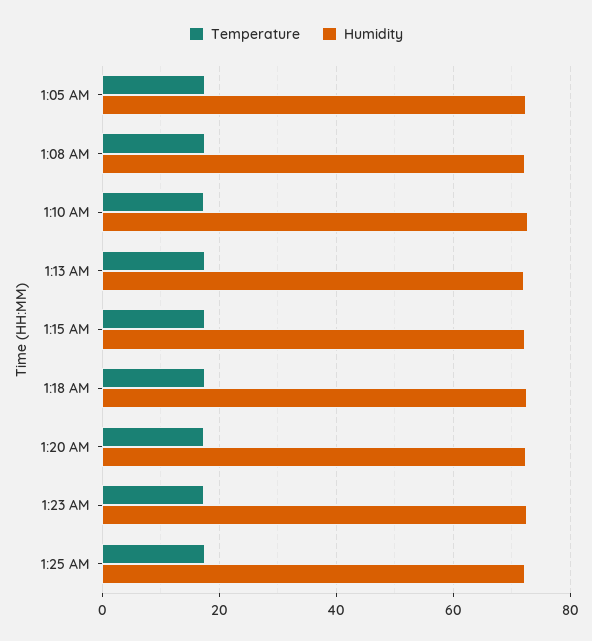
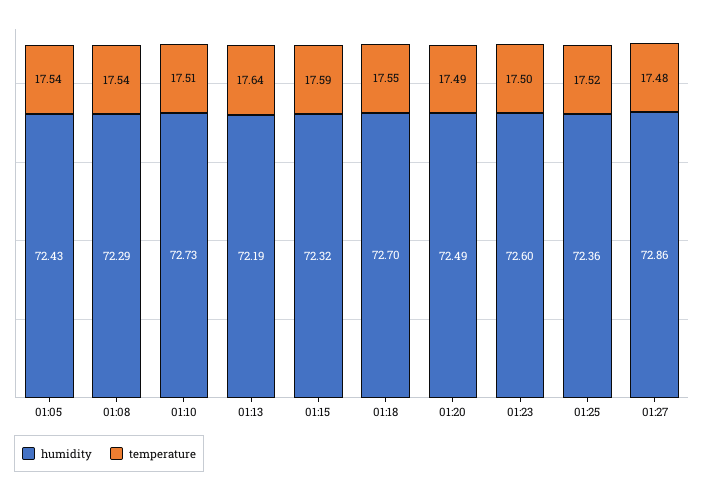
Humidity, 01:27: none -> 72.86
Temperature, 01:27: none -> 17.48

